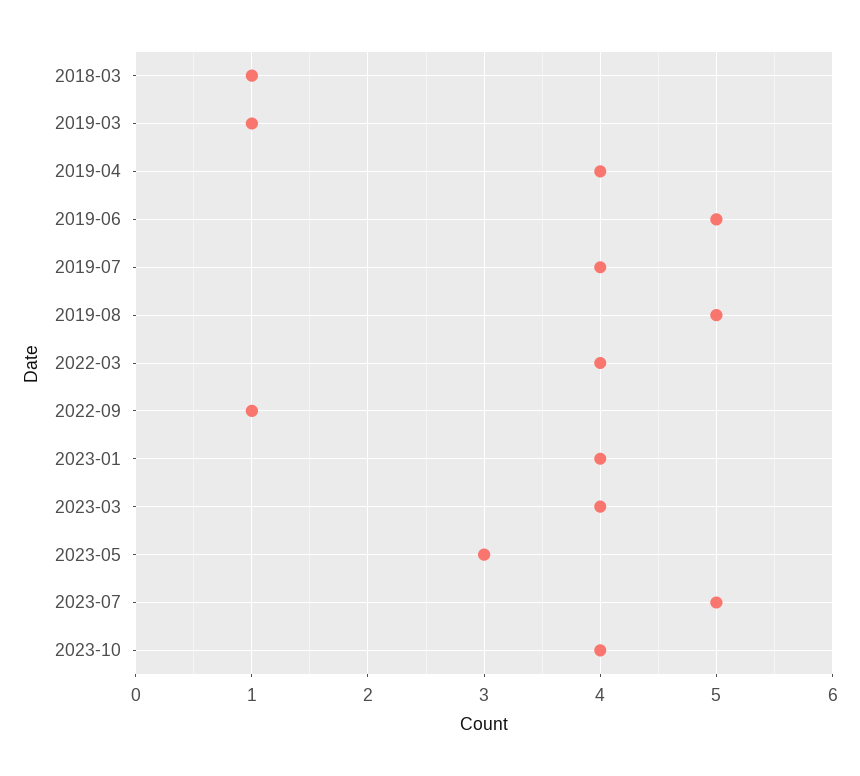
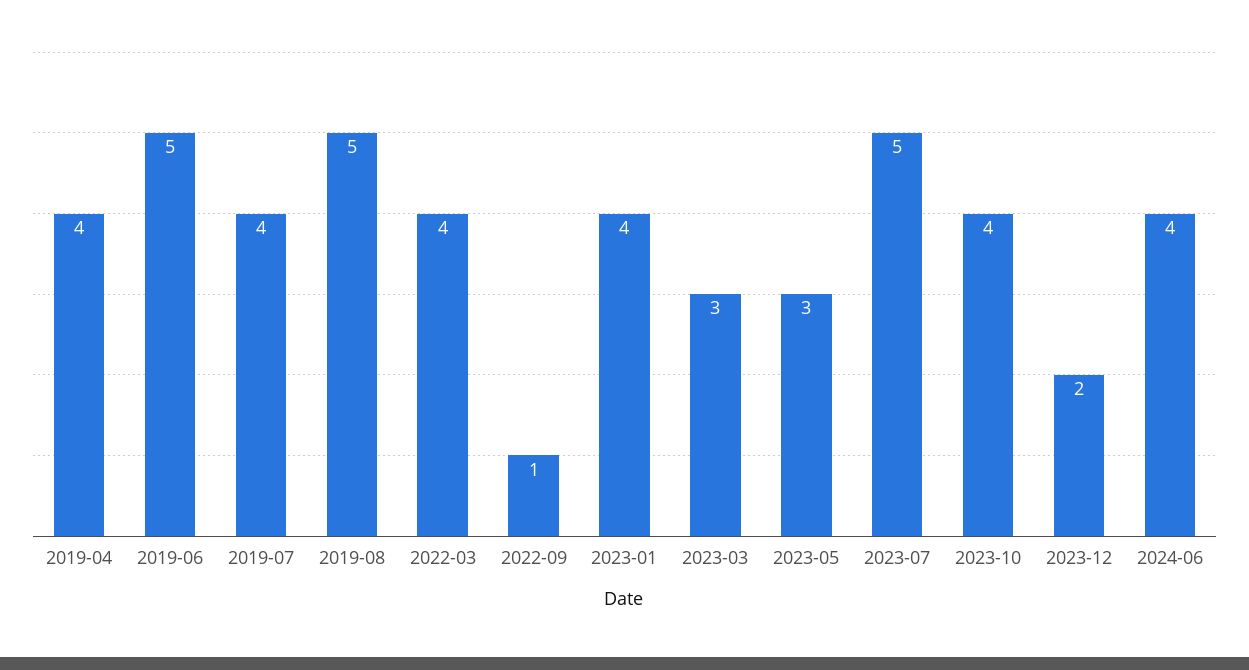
2018-03: 1 -> none
2019-03: 1 -> none
2023-03: 4 -> 3
2023-12: none -> 2
2024-06: none -> 4

